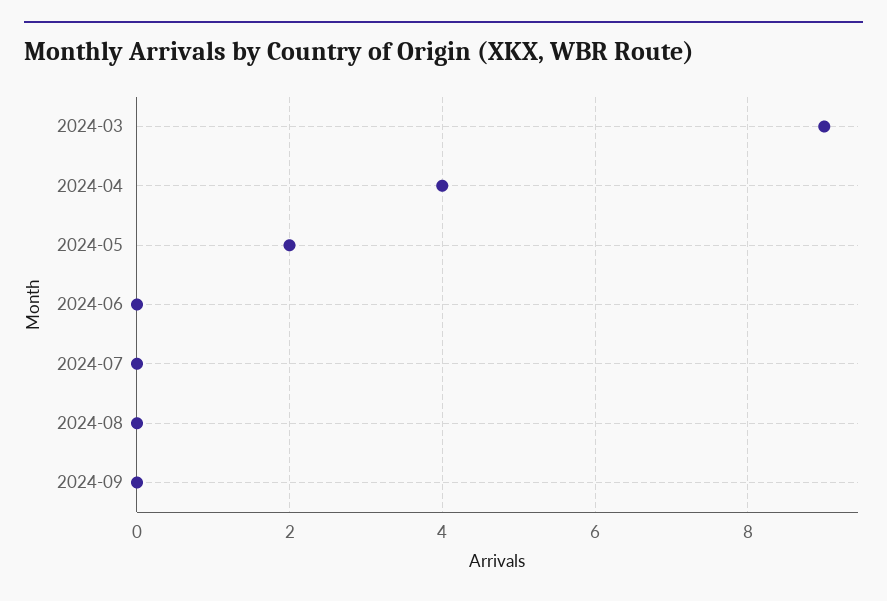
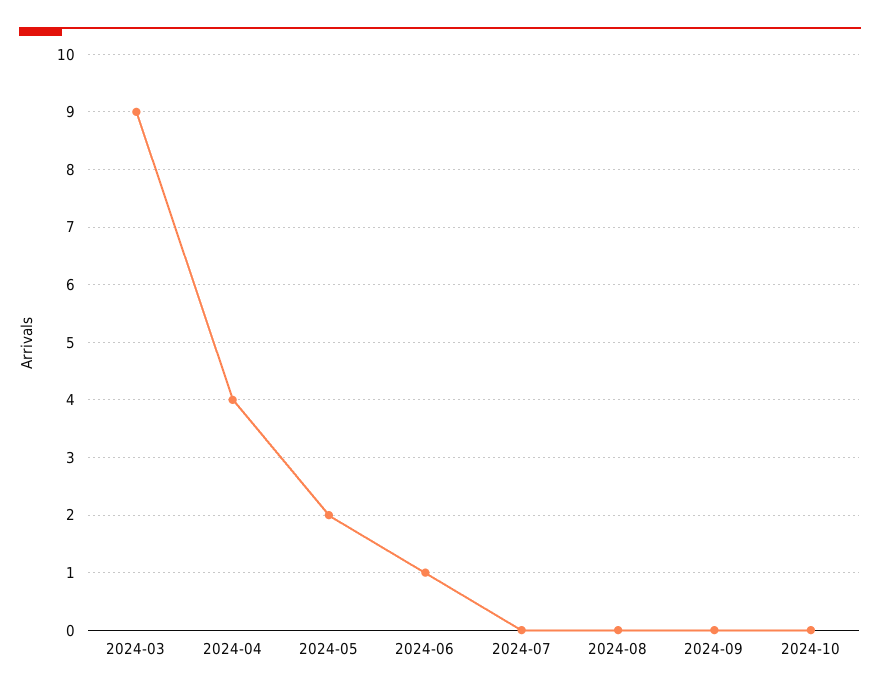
2024-06: 0 -> 1
2024-10: none -> 0

